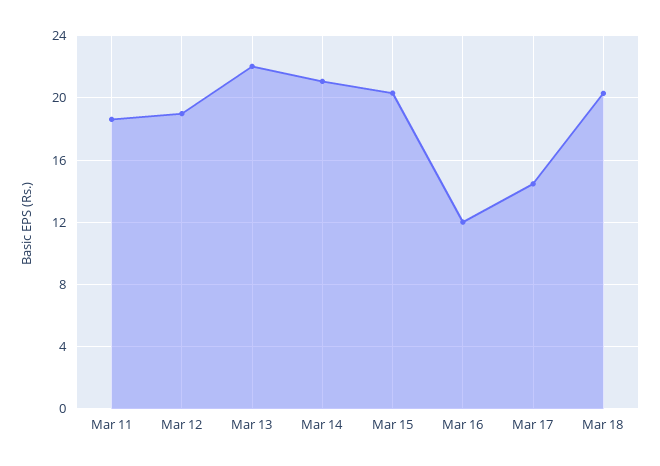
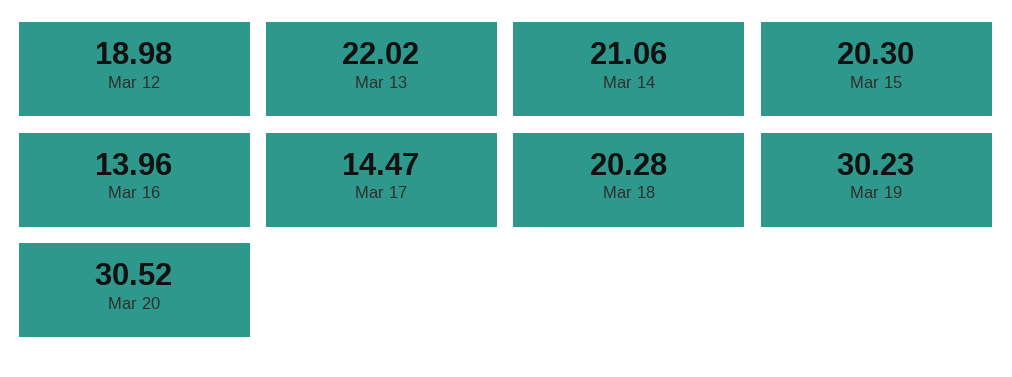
Mar 11: 18.5 -> none
Mar 16: 12 -> 13.96
Mar 19: none -> 30.23
Mar 20: none -> 30.52

